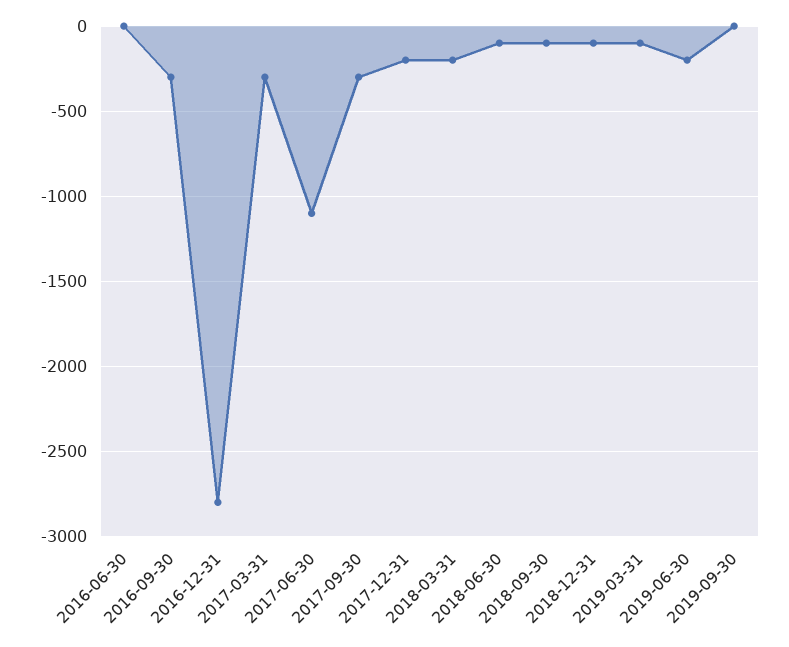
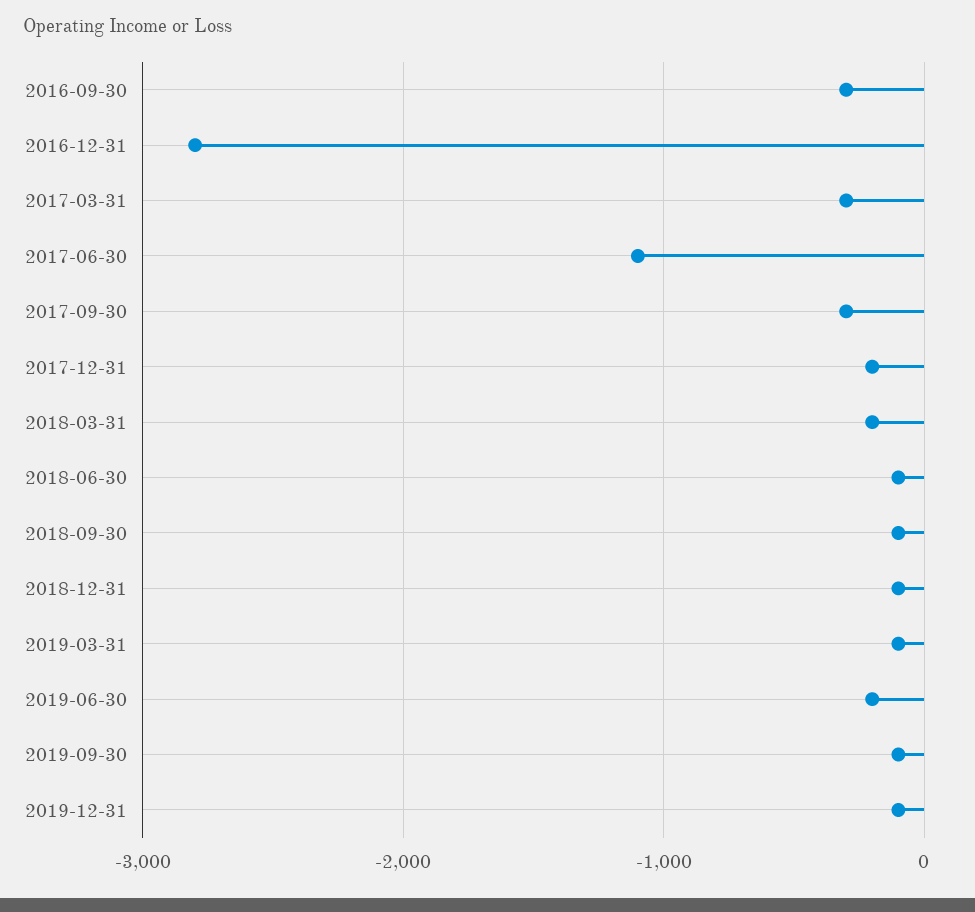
2016-06-30: 0 -> none
2019-09-30: 0 -> -100
2019-12-31: none -> -100

